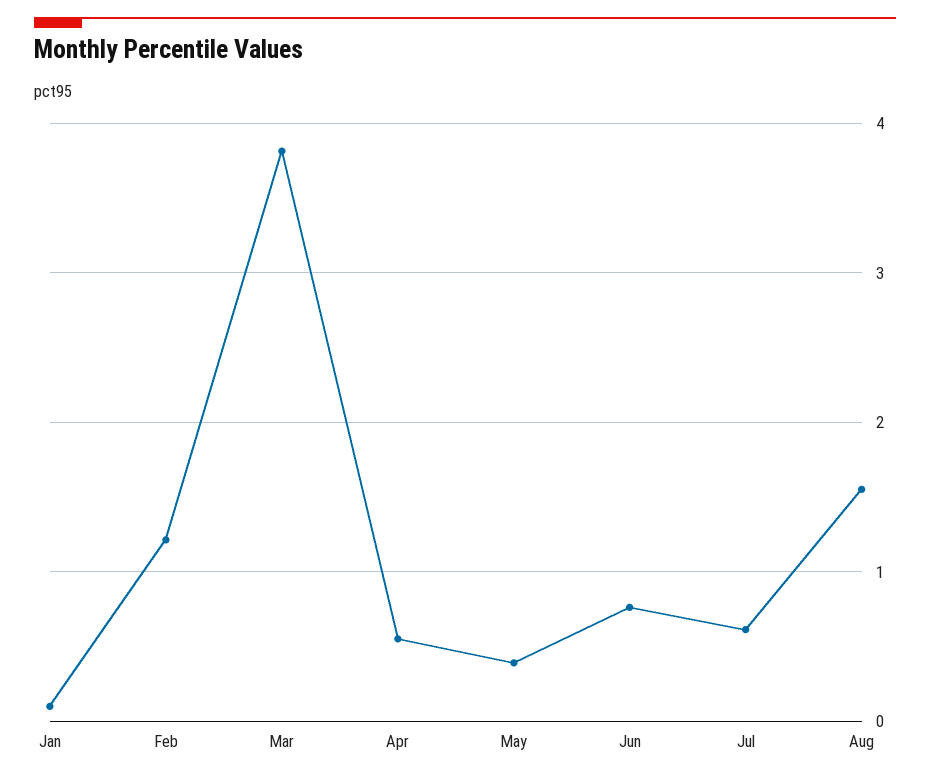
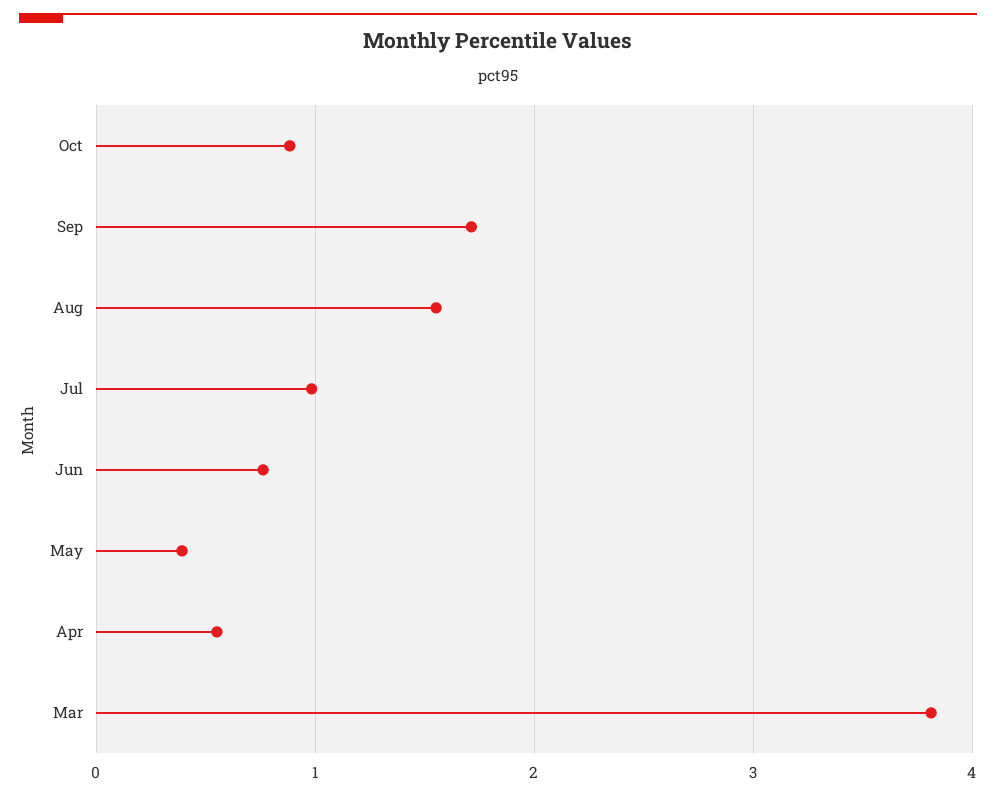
Jan: 0.1 -> none
Feb: 1.2 -> none
Jul: 0.6 -> 1
Oct: none -> 0.9
Sep: none -> 1.7

